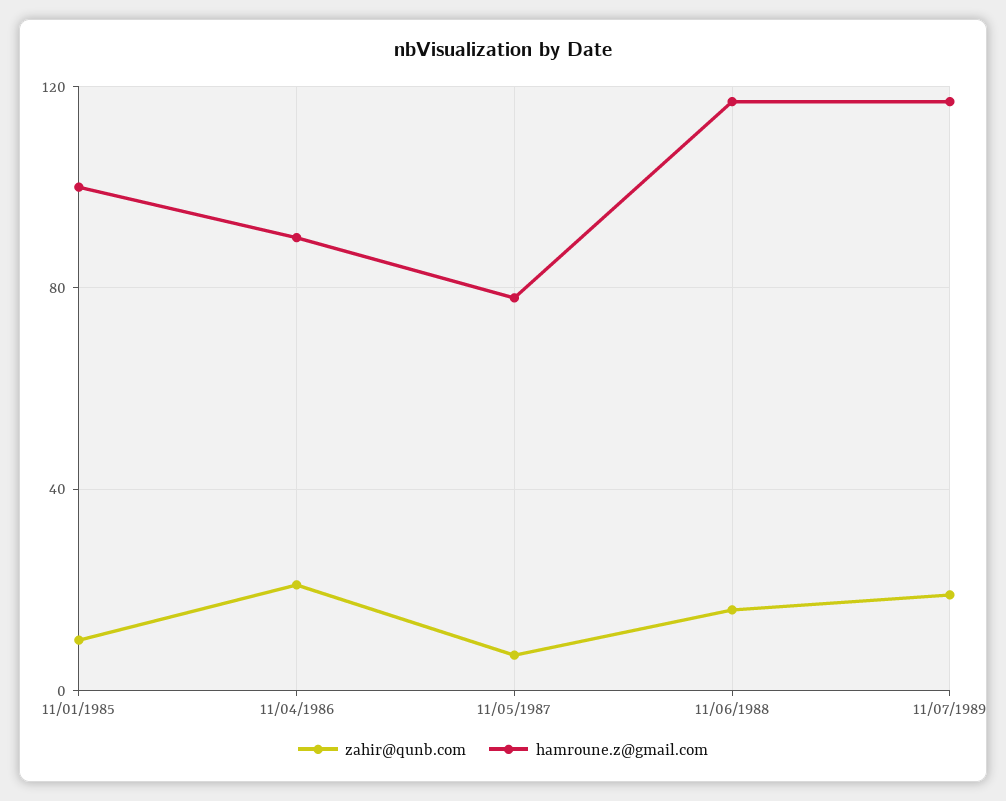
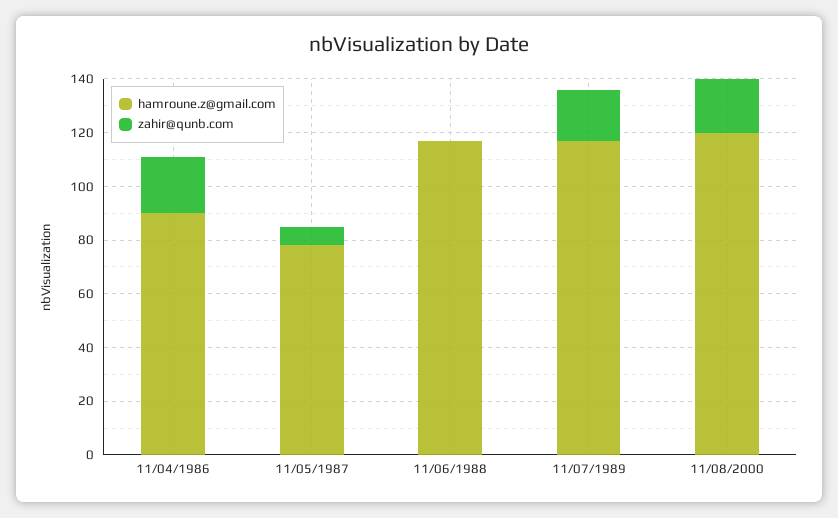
zahir@qunb.com, 11/01/1985: 10 -> none
hamroune.z@gmail.com, 11/01/1985: 100 -> none
zahir@qunb.com, 11/06/1988: 15 -> 0
hamroune.z@gmail.com, 11/08/2000: none -> 120
zahir@qunb.com, 11/08/2000: none -> 20

